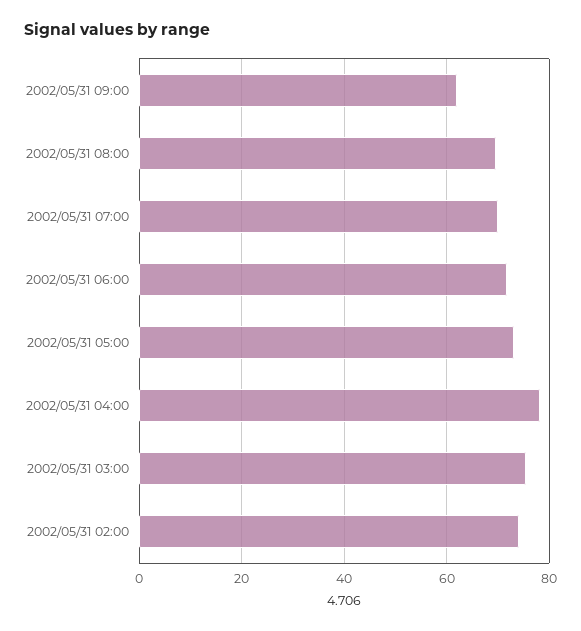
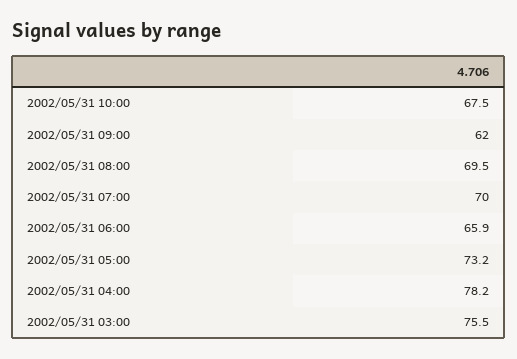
2002/05/31 06:00: 72 -> 65.9
2002/05/31 02:00: 74 -> none
2002/05/31 10:00: none -> 67.5

